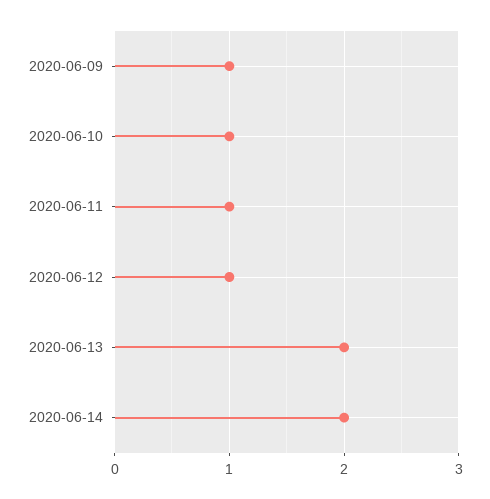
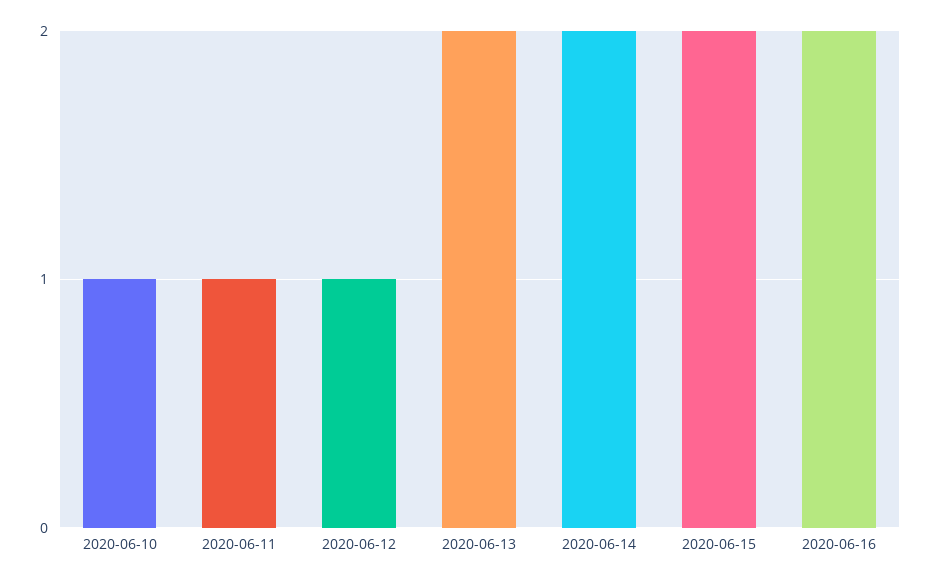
2020-06-09: 1 -> none
2020-06-15: none -> 2
2020-06-16: none -> 2

